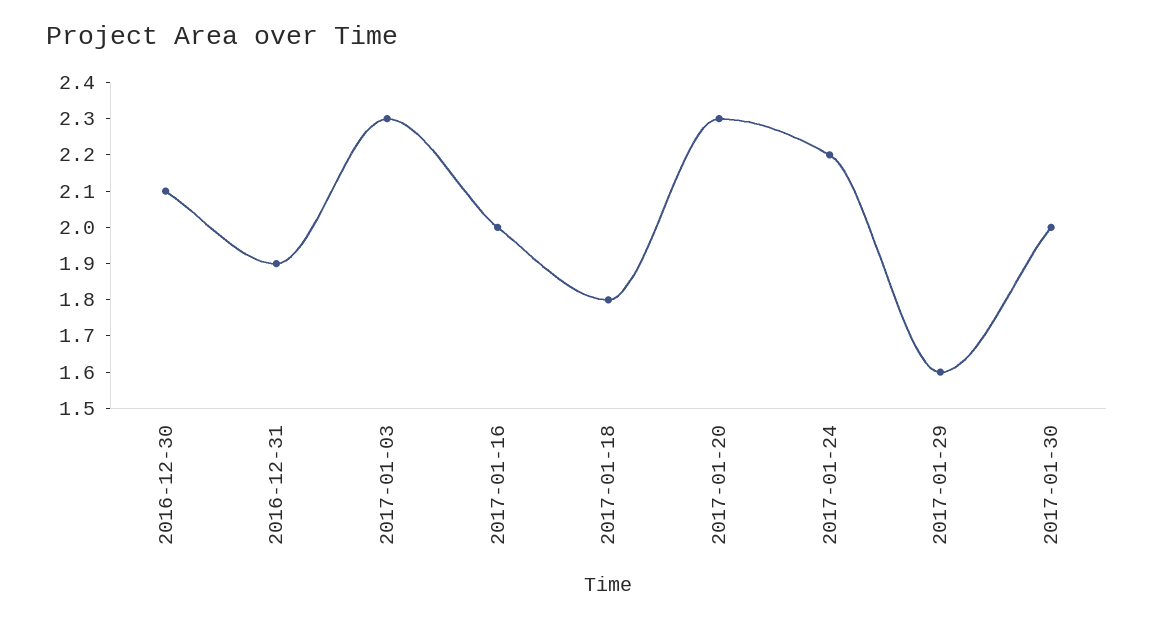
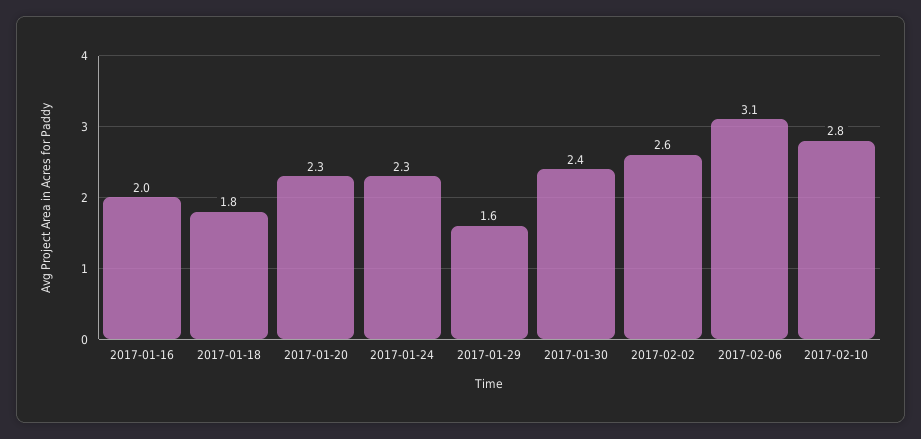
2016-12-30: 2.1 -> none
2016-12-31: 1.9 -> none
2017-01-03: 2.3 -> none
2017-01-24: 2.2 -> 2.3
2017-01-30: 2 -> 2.4
2017-02-02: none -> 2.6
2017-02-06: none -> 3.1
2017-02-10: none -> 2.8

